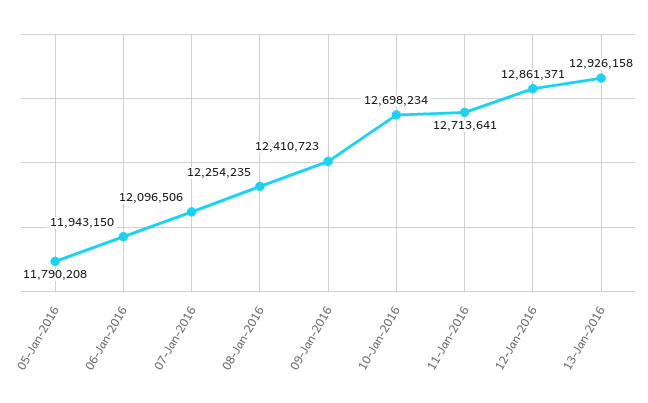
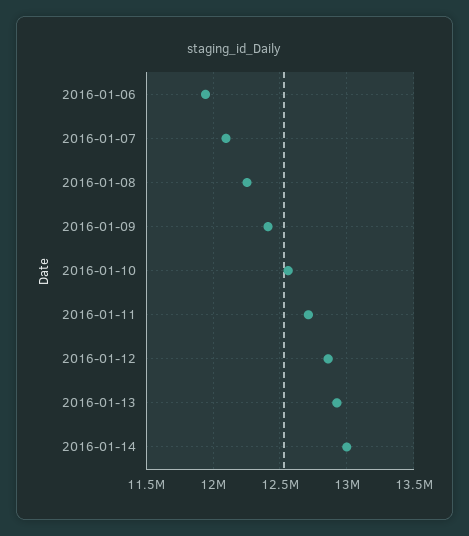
05-Jan-2016: 11790208 -> none
10-Jan-2016: 12698234 -> 12550000
2016-01-14: none -> 13000000

